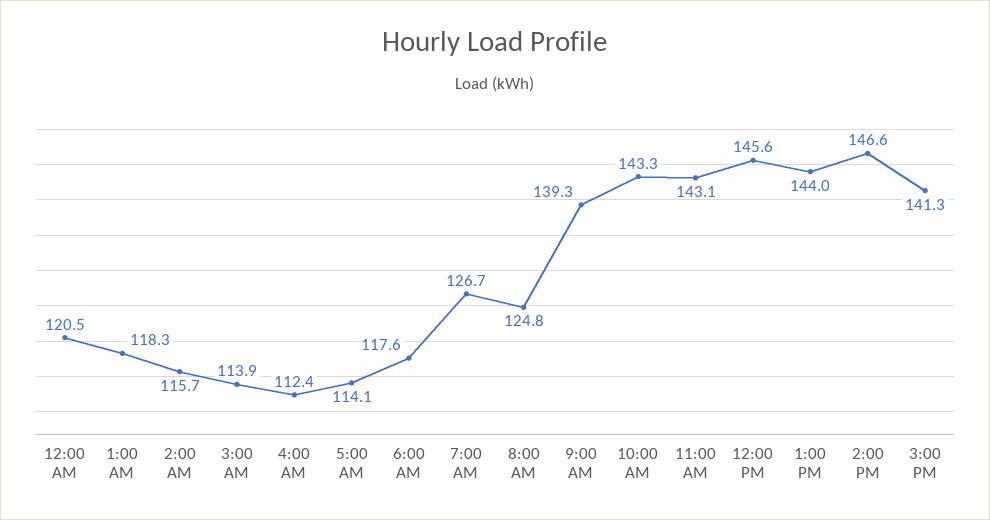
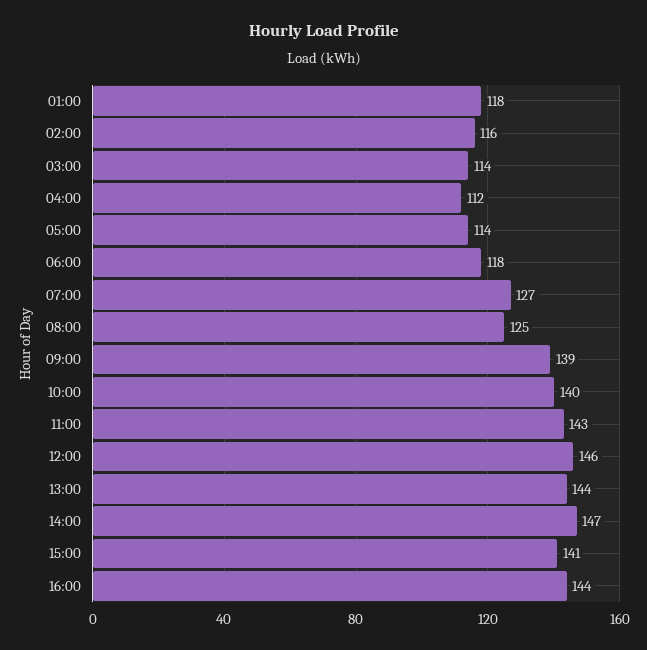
12:00 AM: 120.5 -> none
10:00 AM: 143.3 -> 140
16:00: none -> 144

